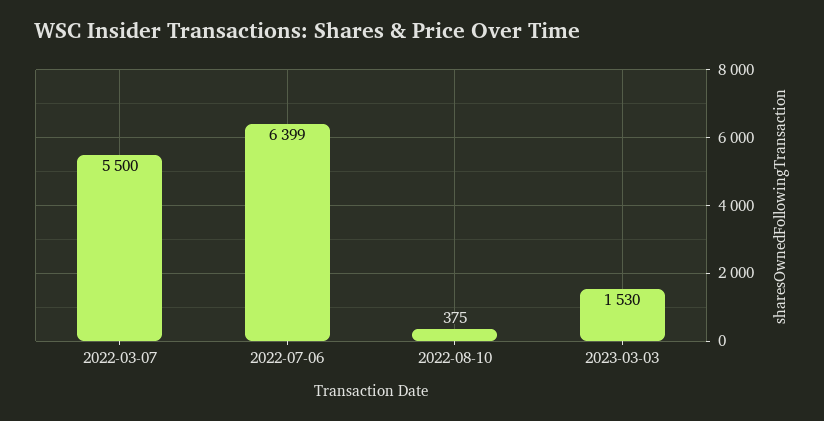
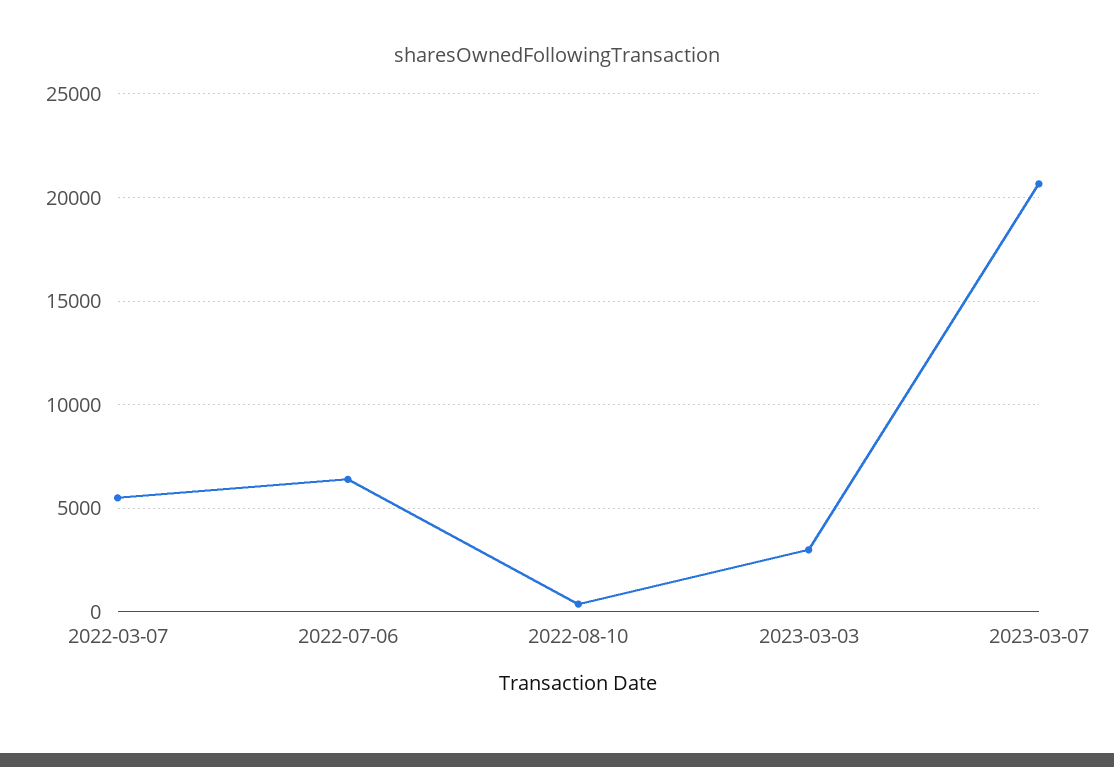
2023-03-03: 1530 -> 3000
2023-03-07: none -> 20500

